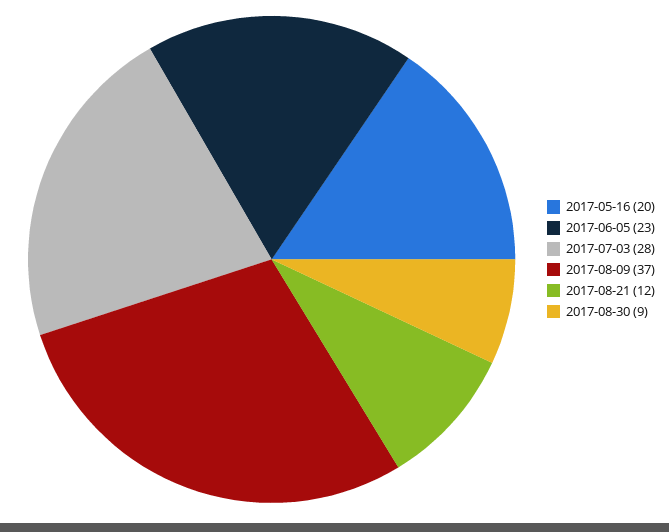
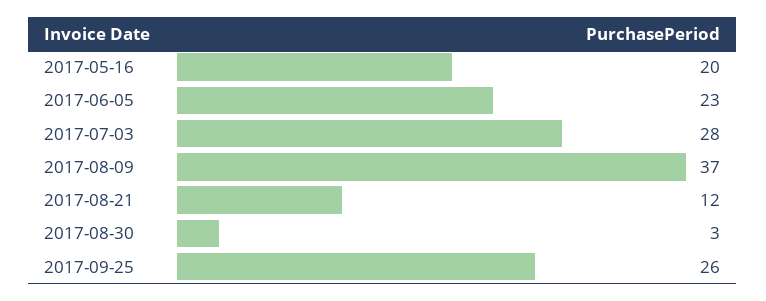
2017-08-30: 9 -> 3
2017-09-25: none -> 26

